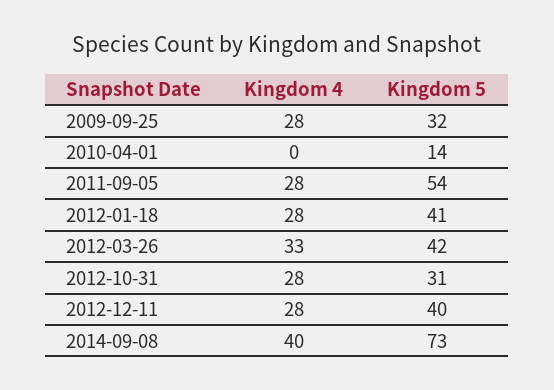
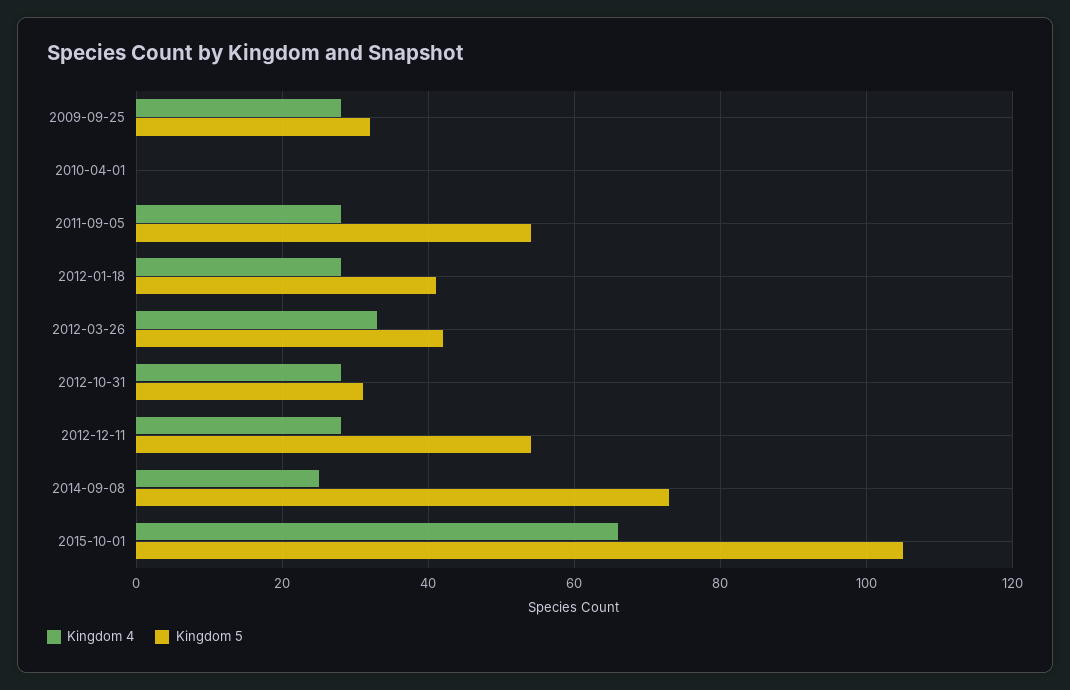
Kingdom 5, 2010-04-01: 14 -> 0
Kingdom 5, 2012-12-11: 40 -> 55
Kingdom 4, 2014-09-08: 40 -> 25
Kingdom 4, 2015-10-01: none -> 65
Kingdom 5, 2015-10-01: none -> 105

